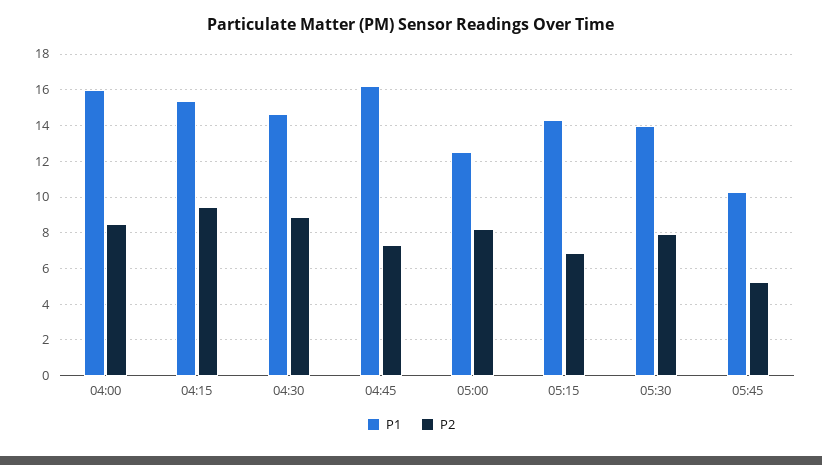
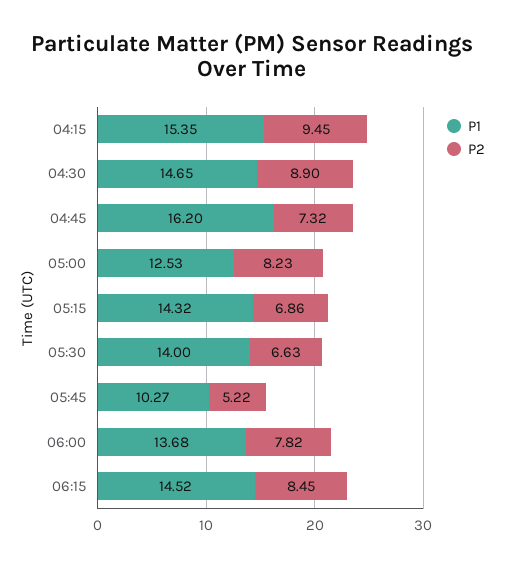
P1, 04:00: 16 -> none
P2, 04:00: 8.5 -> none
P2, 05:30: 8 -> 6.63
P1, 06:00: none -> 13.68
P2, 06:00: none -> 7.82
P1, 06:15: none -> 14.52
P2, 06:15: none -> 8.45

